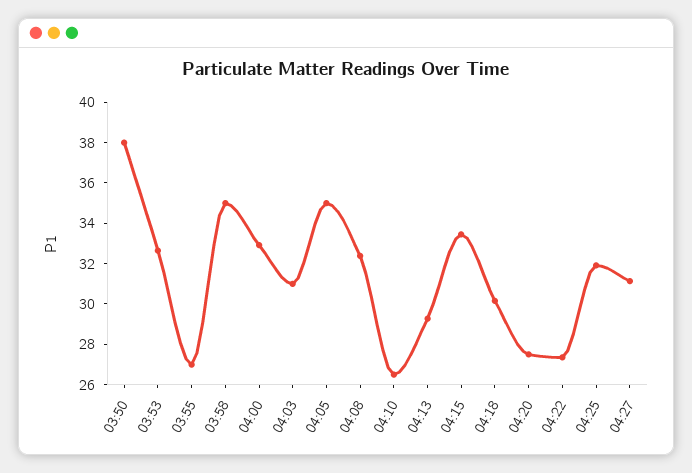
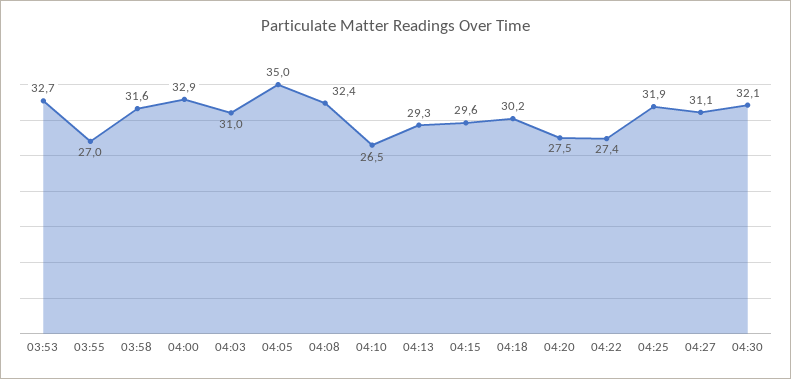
03:50: 38 -> none
03:58: 35 -> 31.6
04:15: 33.5 -> 29.6
04:30: none -> 32.1

